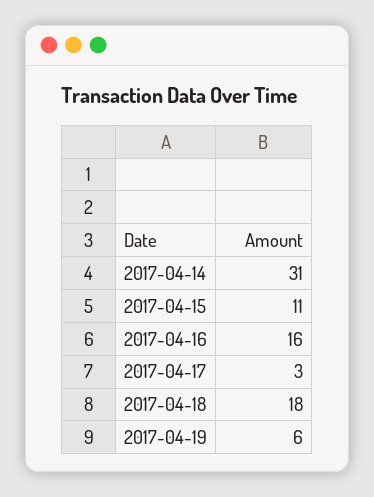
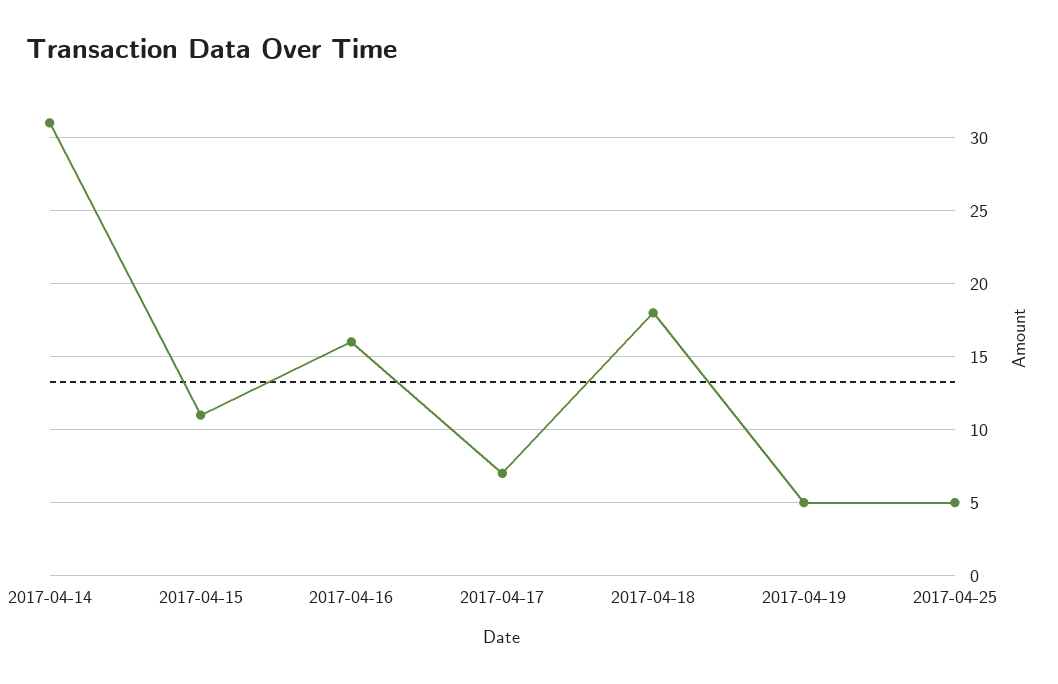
2017-04-17: 3 -> 7
2017-04-19: 6 -> 5
2017-04-25: none -> 5

